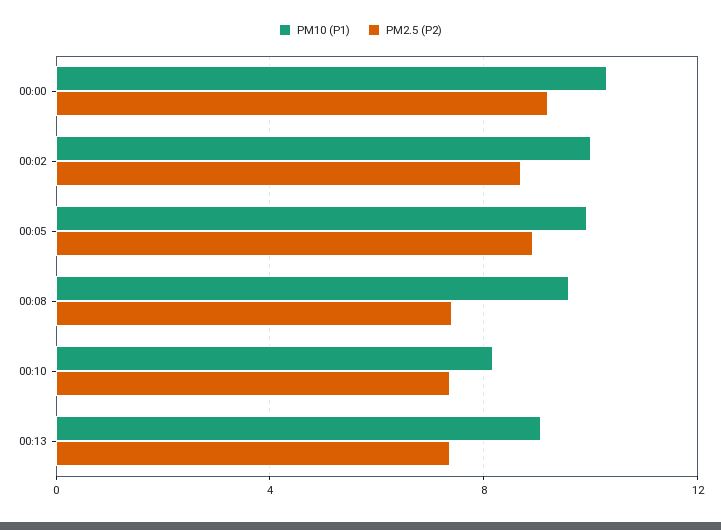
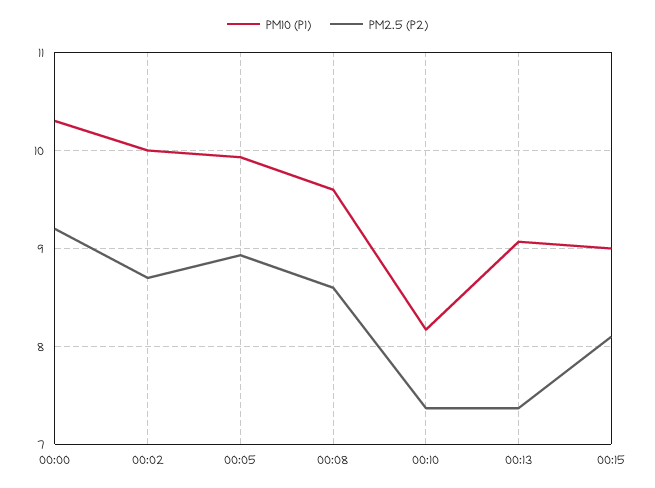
PM2.5 (P2), 00:08: 7.5 -> 8.6
PM10 (P1), 00:15: none -> 9
PM2.5 (P2), 00:15: none -> 8.1

